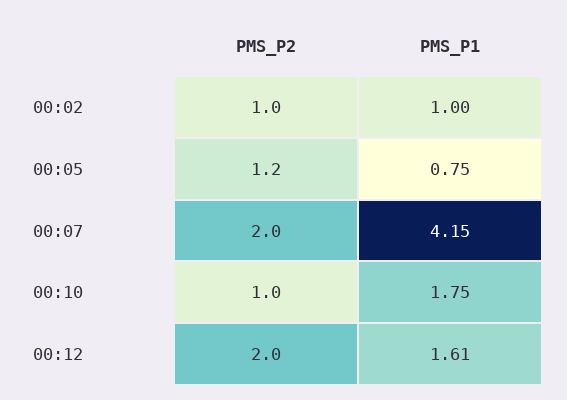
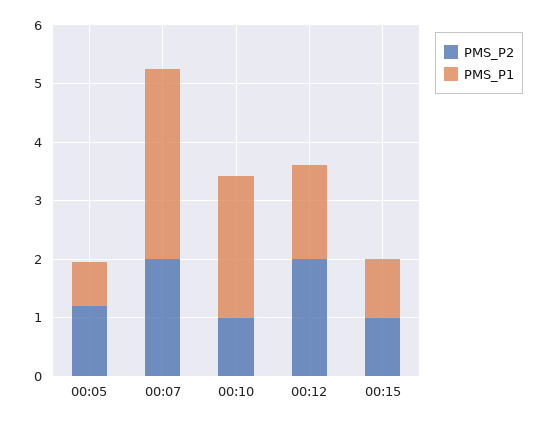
PMS_P2, 00:02: 1 -> none
PMS_P1, 00:02: 1 -> none
PMS_P1, 00:07: 4.15 -> 3.2
PMS_P1, 00:10: 1.75 -> 2.4
PMS_P2, 00:15: none -> 1
PMS_P1, 00:15: none -> 1

